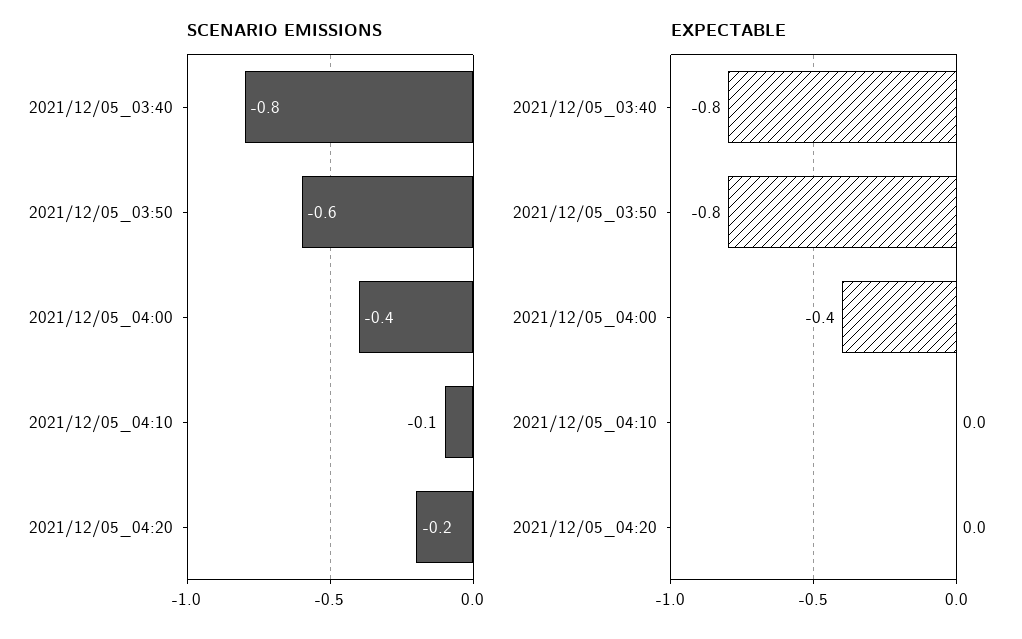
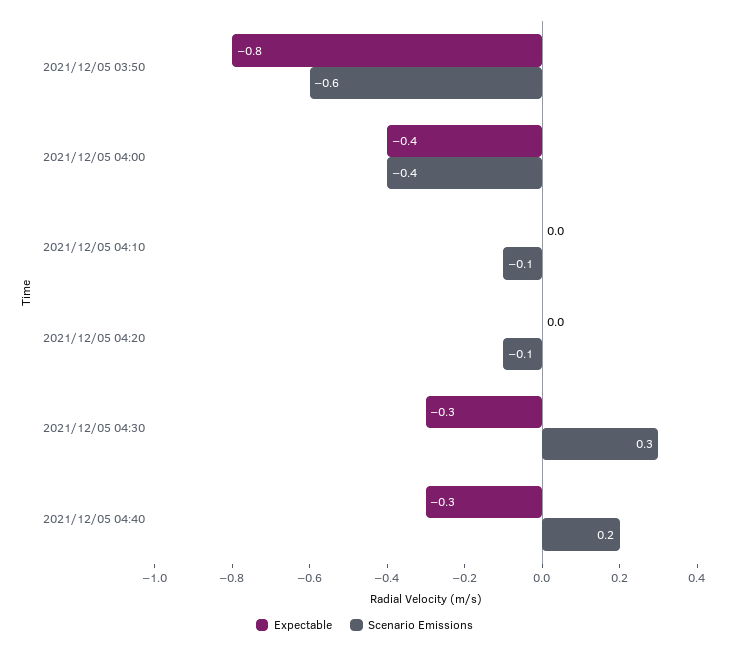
SCENARIO EMISSIONS, 2021/12/05_03:40: -0.8 -> none
SCENARIO EMISSIONS, 2021/12/05_04:20: -0.2 -> -0.1
EXPECTABLE, 2021/12/05_03:40: -0.8 -> none
EXPECTABLE, 2021/12/05 04:30: none -> -0.3
SCENARIO EMISSIONS, 2021/12/05 04:30: none -> 0.3
EXPECTABLE, 2021/12/05 04:40: none -> -0.3
SCENARIO EMISSIONS, 2021/12/05 04:40: none -> 0.2

